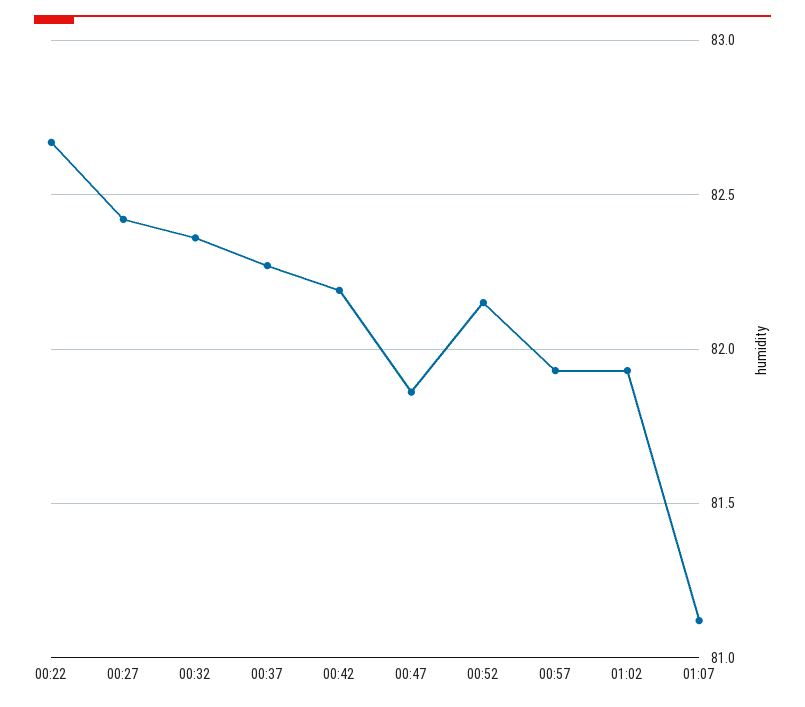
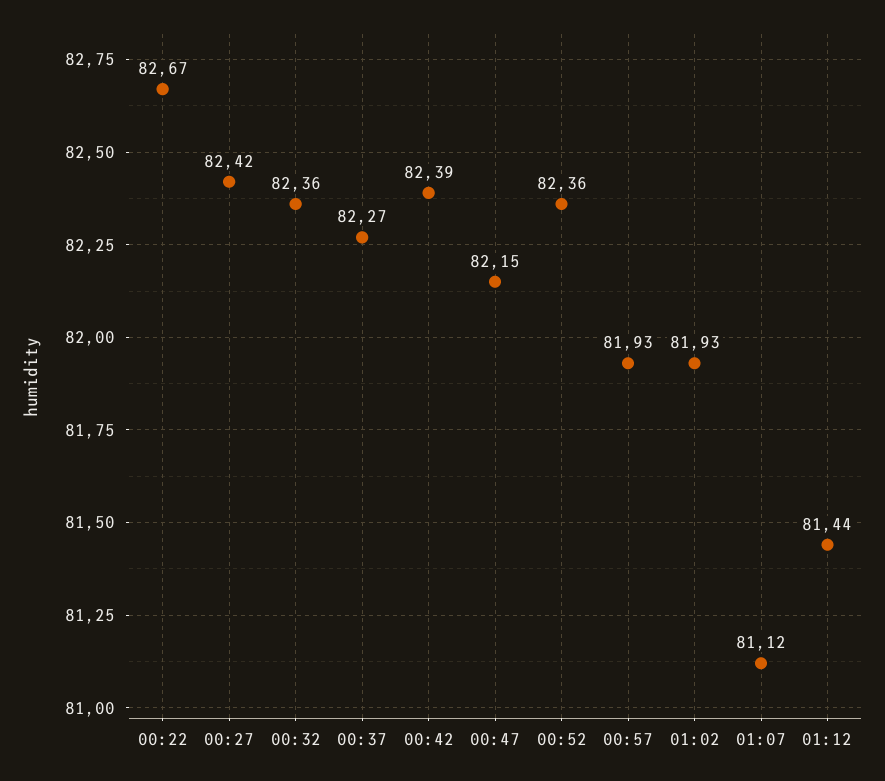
00:42: 82.2 -> 82.39
00:47: 81.85 -> 82.15
00:52: 82.15 -> 82.36
01:12: none -> 81.44

